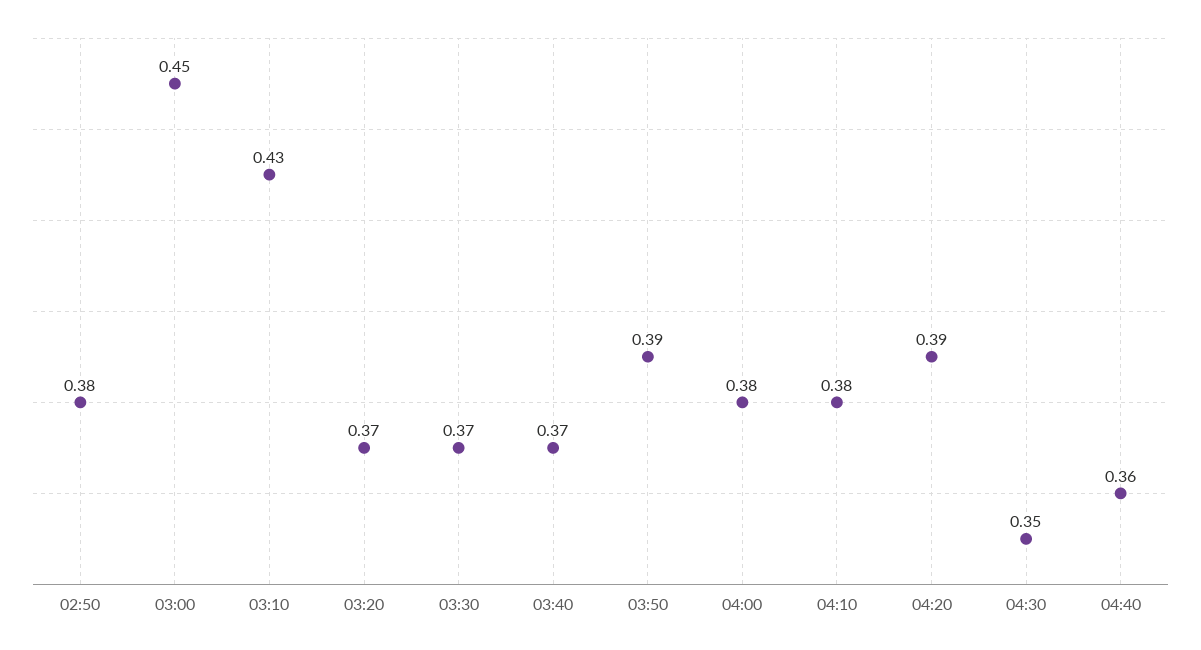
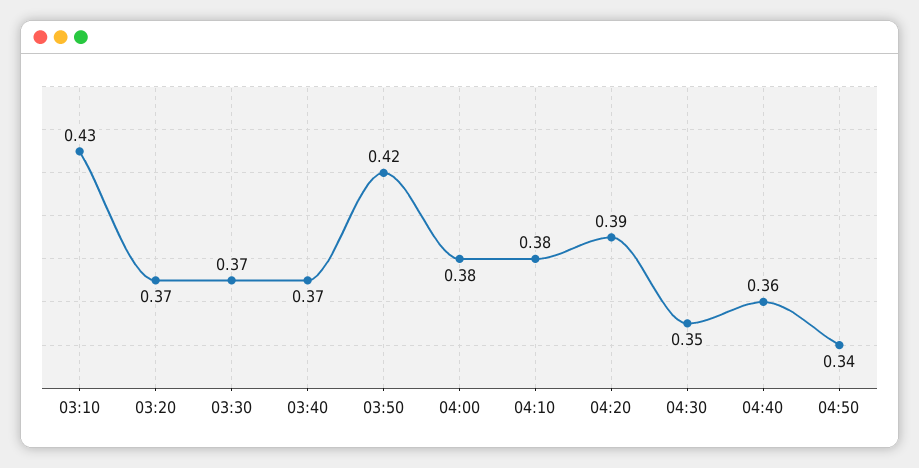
02:50: 0.38 -> none
03:00: 0.45 -> none
03:50: 0.39 -> 0.42
04:50: none -> 0.34

